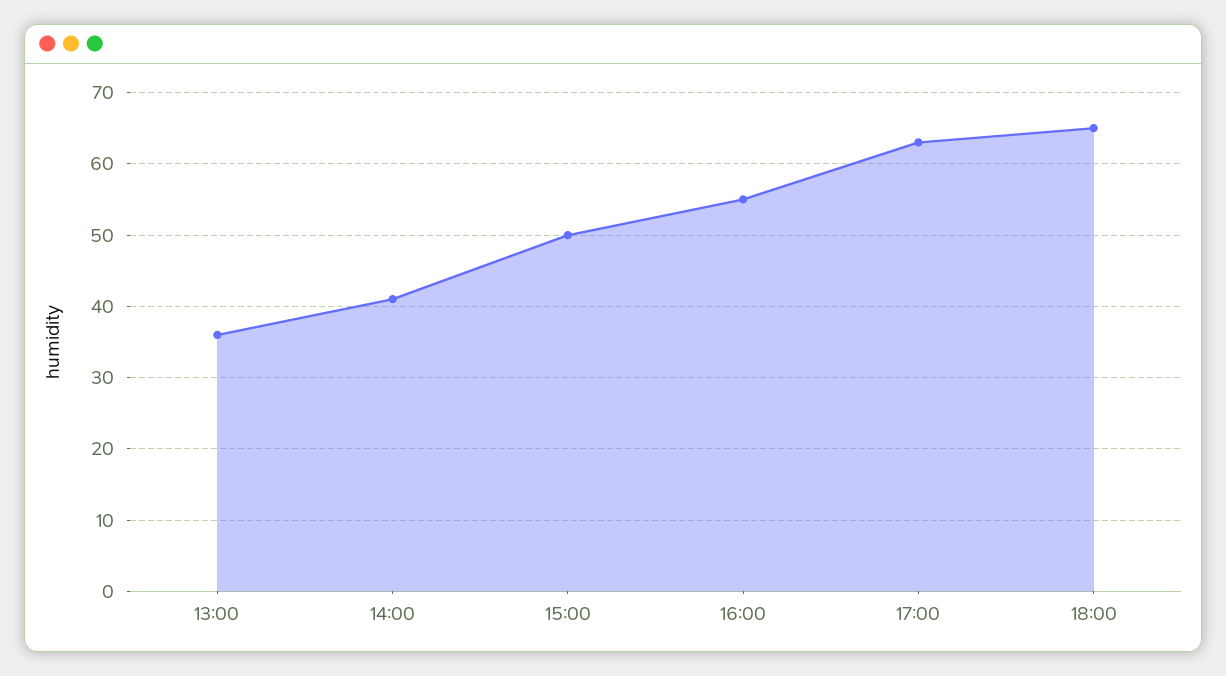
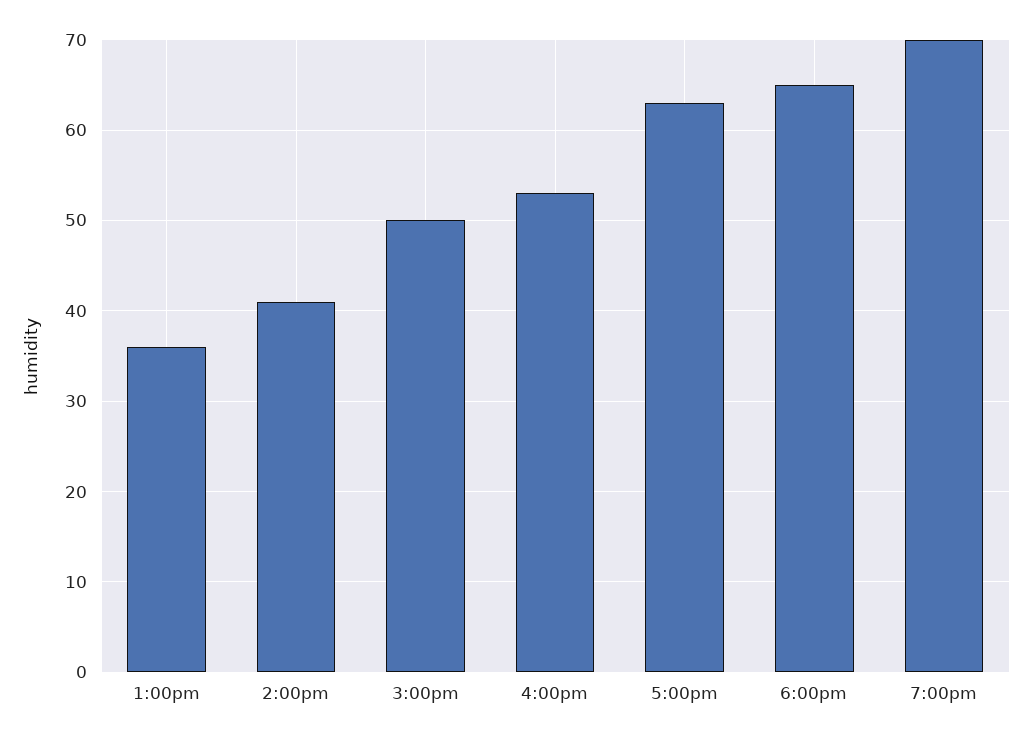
16:00: 55 -> 53
7:00pm: none -> 70

